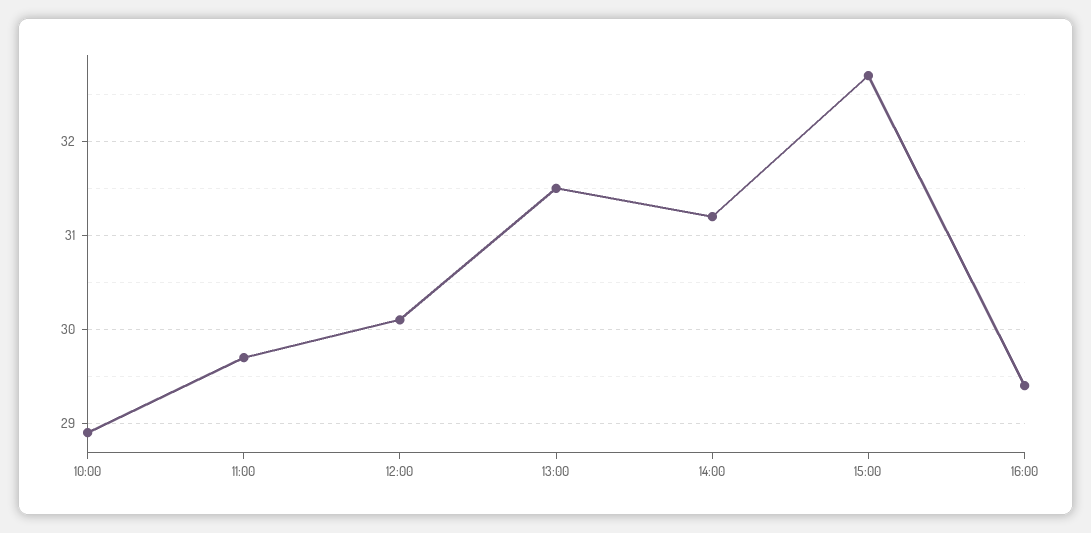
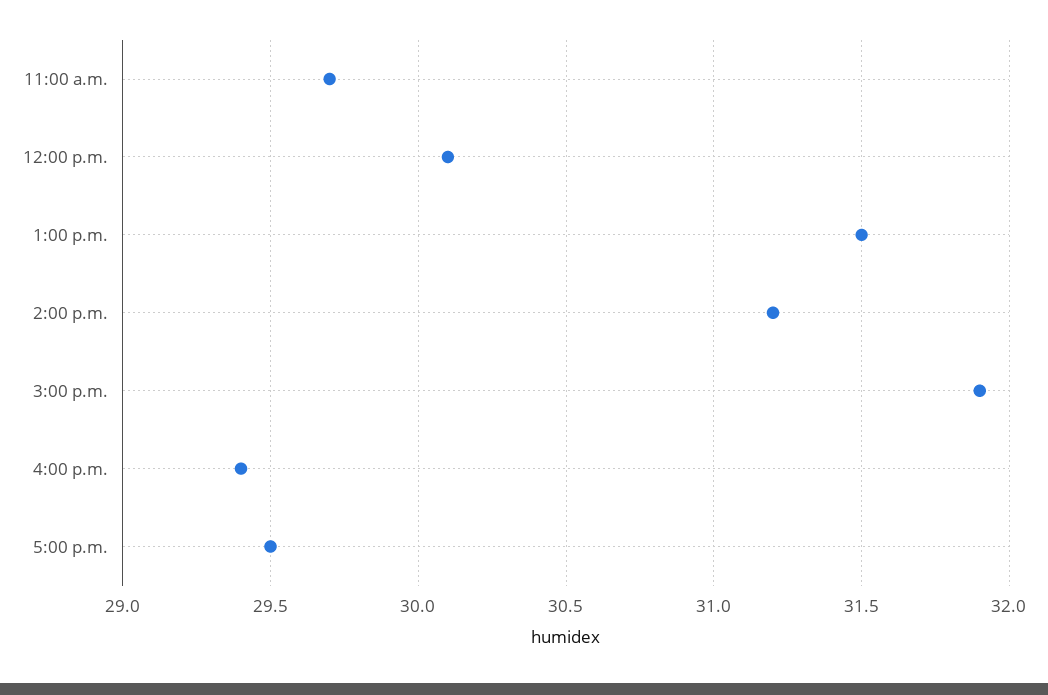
10:00: 28.9 -> none
15:00: 32.7 -> 31.9
5:00 p.m.: none -> 29.5

